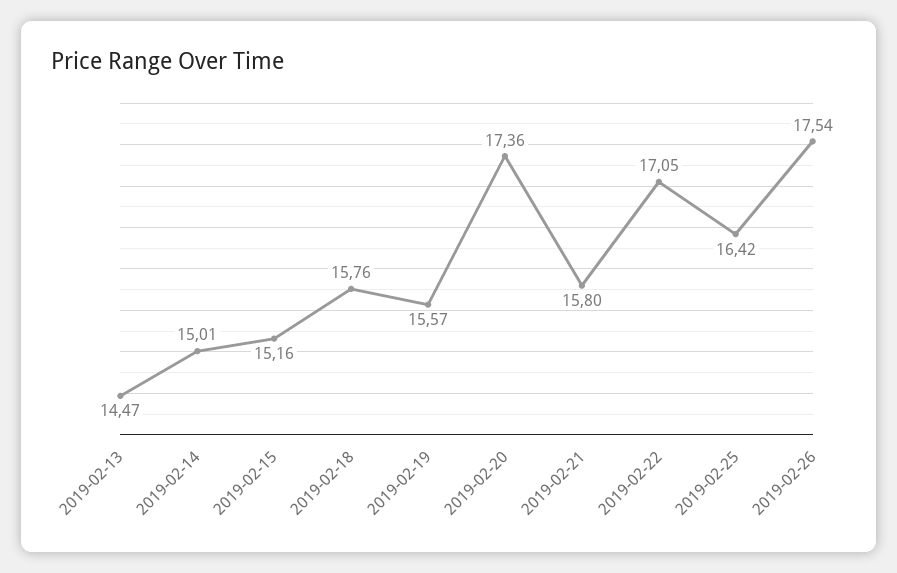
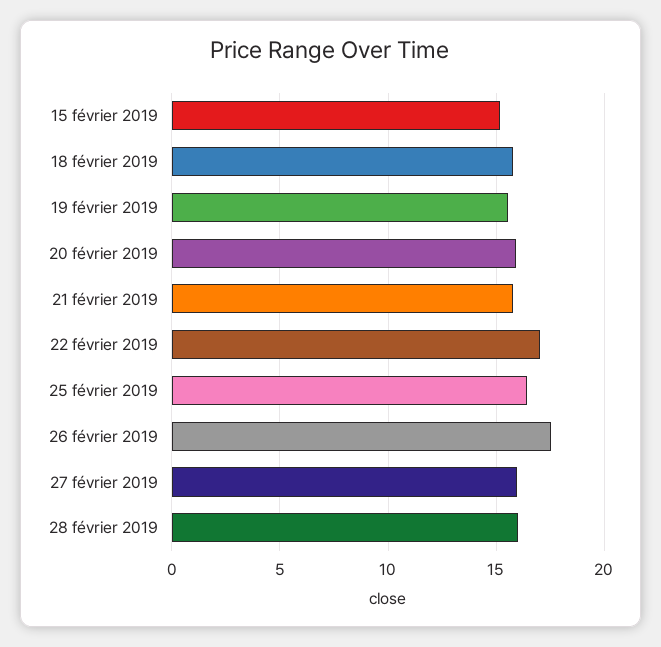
2019-02-13: 14.47 -> none
2019-02-14: 15.01 -> none
2019-02-20: 17.36 -> 16
27 février 2019: none -> 16
28 février 2019: none -> 16

